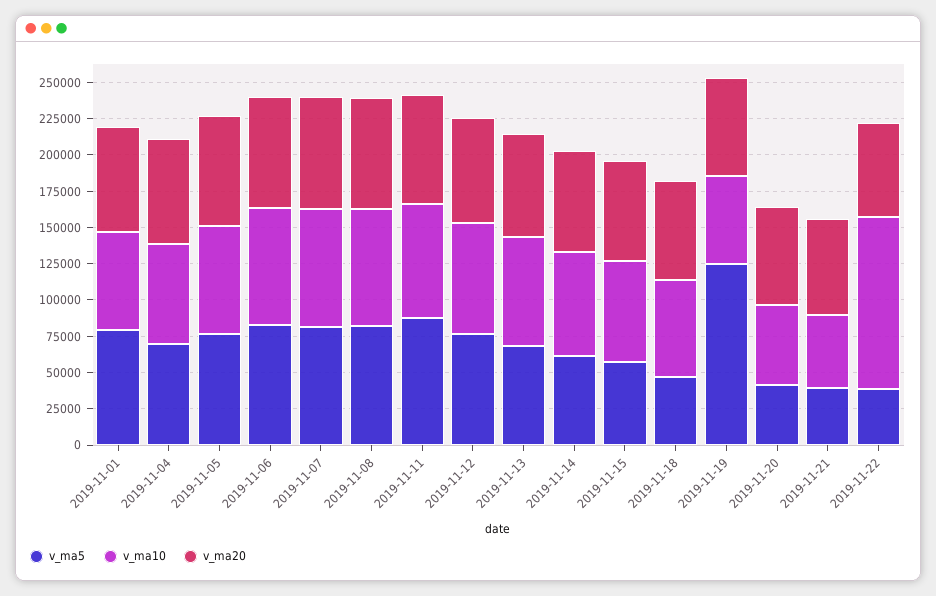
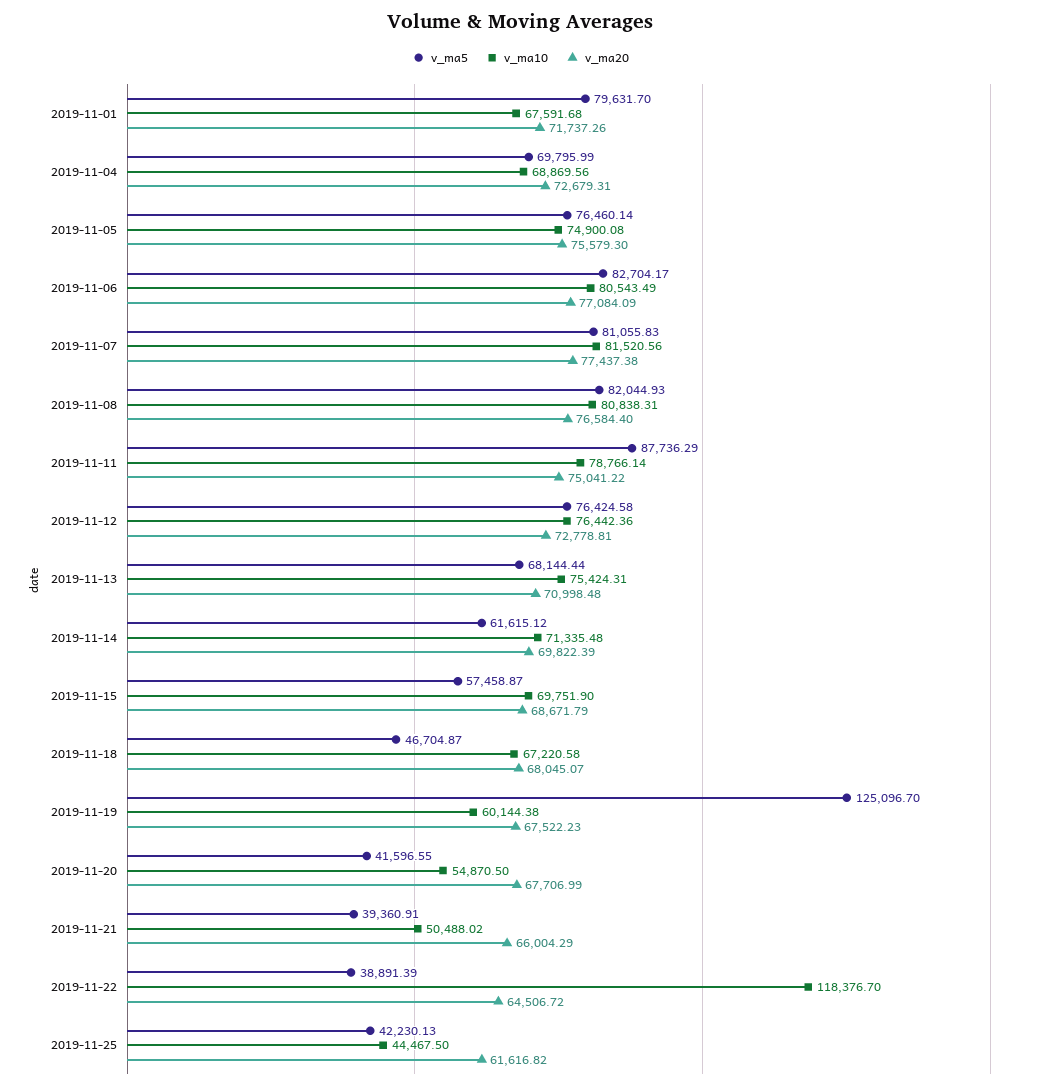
v_ma5, 2019-11-25: none -> 42230.13
v_ma10, 2019-11-25: none -> 44467.5
v_ma20, 2019-11-25: none -> 61616.82

